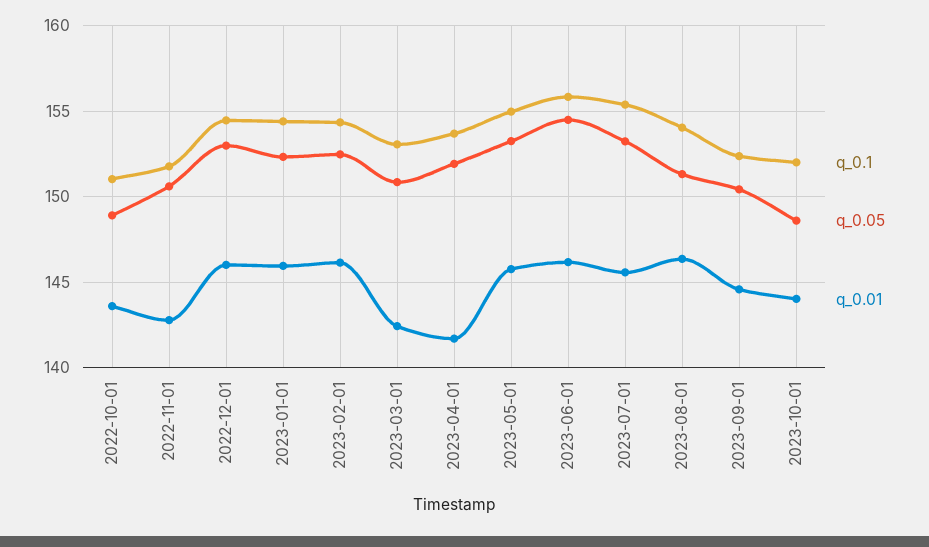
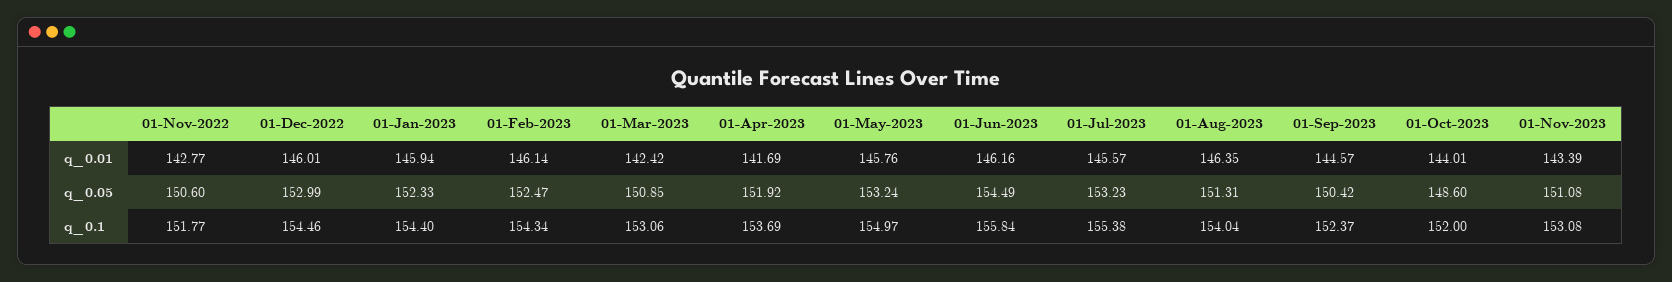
q_0.1, 2022-10-01: 151 -> none
q_0.05, 2022-10-01: 149 -> none
q_0.01, 2022-10-01: 143.5 -> none
q_0.01, 01-Nov-2023: none -> 143.39
q_0.05, 01-Nov-2023: none -> 151.08
q_0.1, 01-Nov-2023: none -> 153.08

